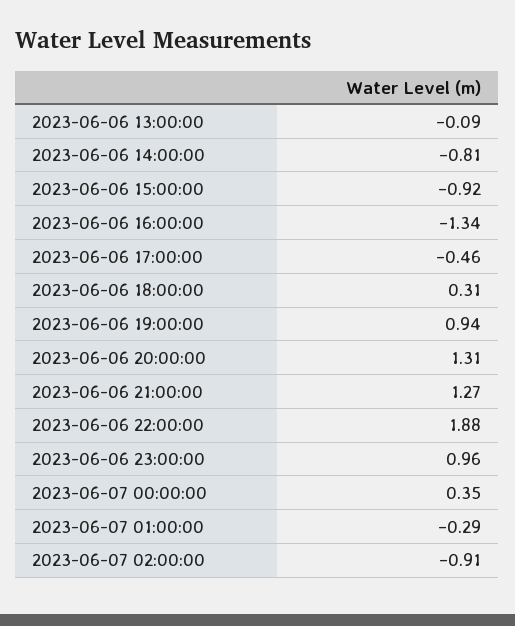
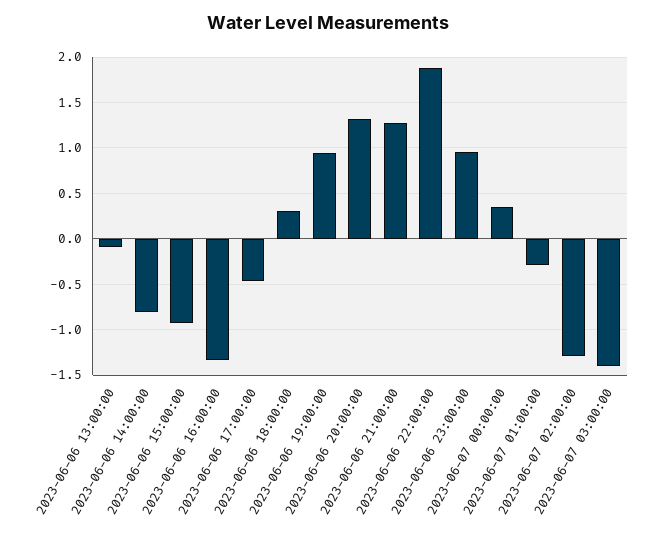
2023-06-07 02:00:00: -0.91 -> -1.3
2023-06-07 03:00:00: none -> -1.4

